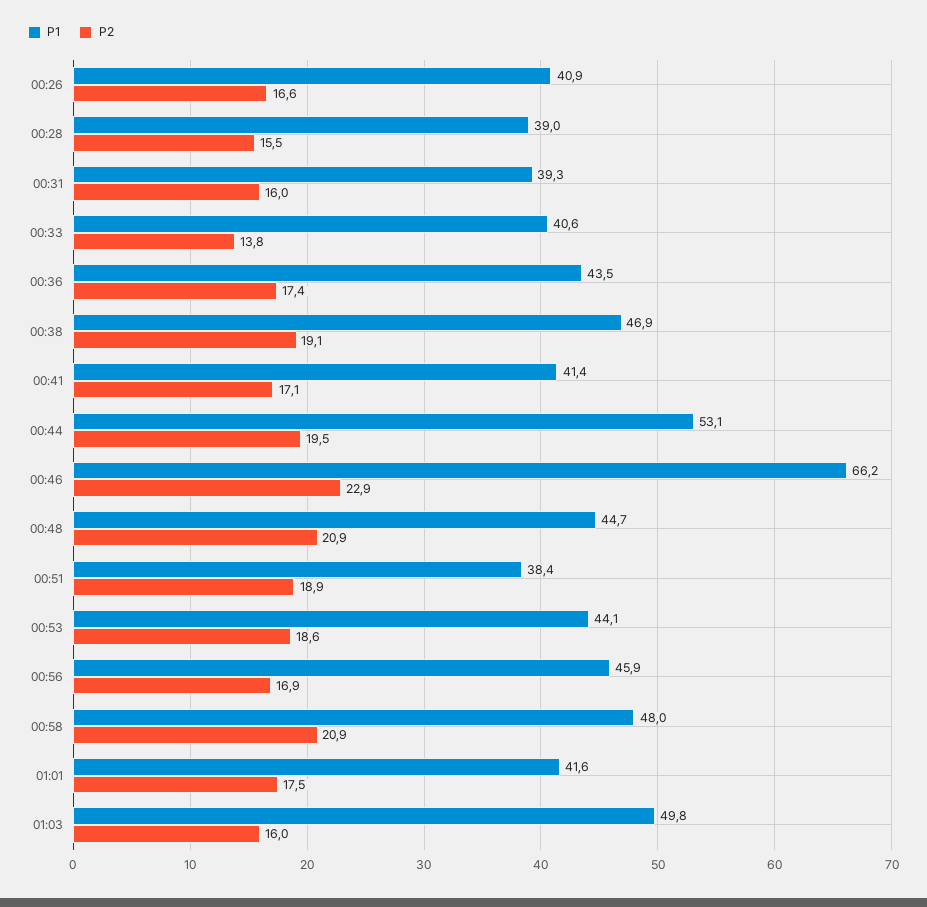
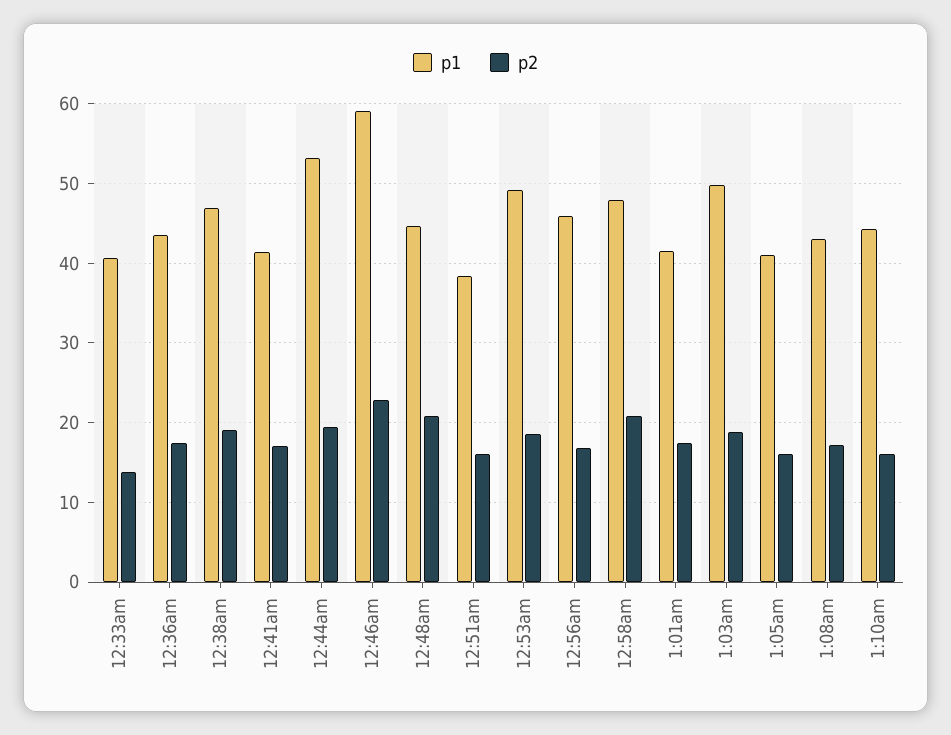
P1, 00:26: 40.9 -> none
P2, 00:26: 16.6 -> none
P1, 00:28: 39 -> none
P2, 00:28: 15.5 -> none
P1, 00:31: 39.3 -> none
P2, 00:31: 16 -> none
P1, 00:46: 66.2 -> 59
P2, 00:51: 18.9 -> 16
P1, 00:53: 44.1 -> 49
P2, 01:03: 16 -> 19
P1, 1:05am: none -> 41
P2, 1:05am: none -> 16
P1, 1:08am: none -> 43
P2, 1:08am: none -> 17
P1, 1:10am: none -> 44
P2, 1:10am: none -> 16

